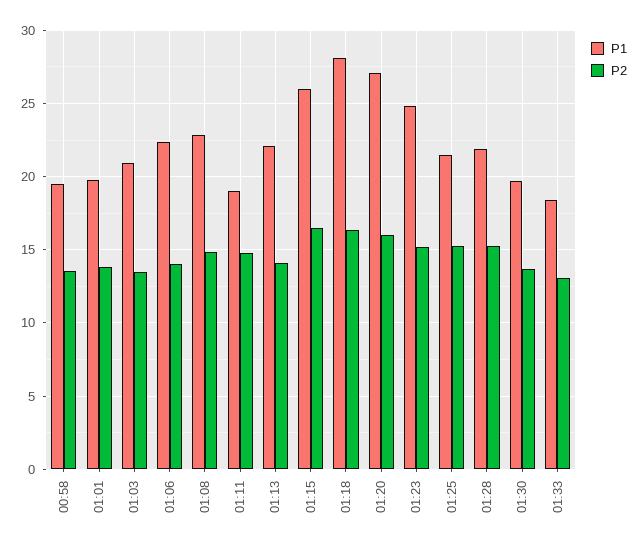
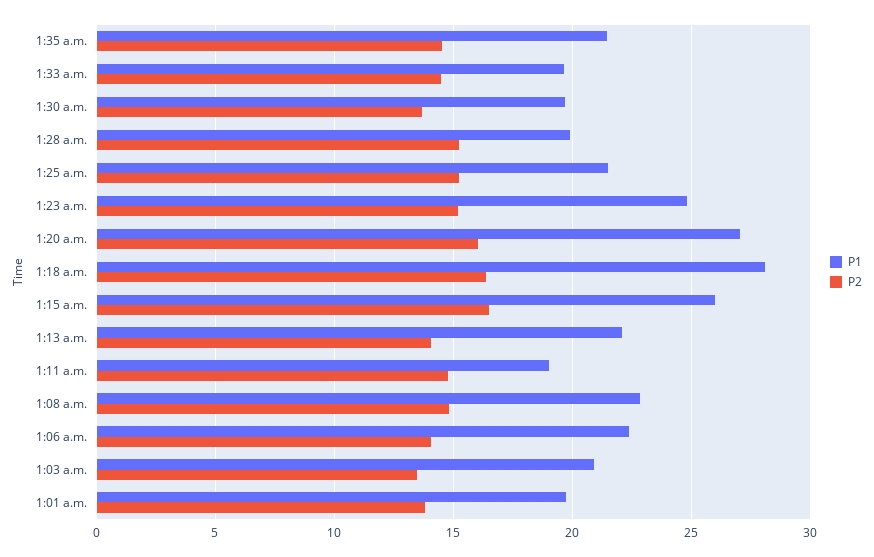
P1, 00:58: 19.5 -> none
P2, 00:58: 13.5 -> none
P1, 01:28: 22 -> 20
P1, 01:33: 18.5 -> 19.5
P2, 01:33: 13 -> 14.5
P1, 1:35 a.m.: none -> 21.5
P2, 1:35 a.m.: none -> 14.5

